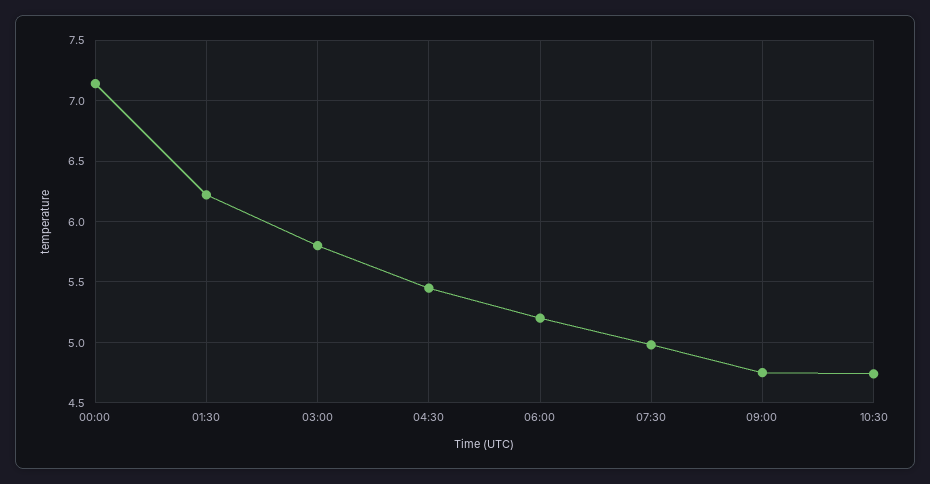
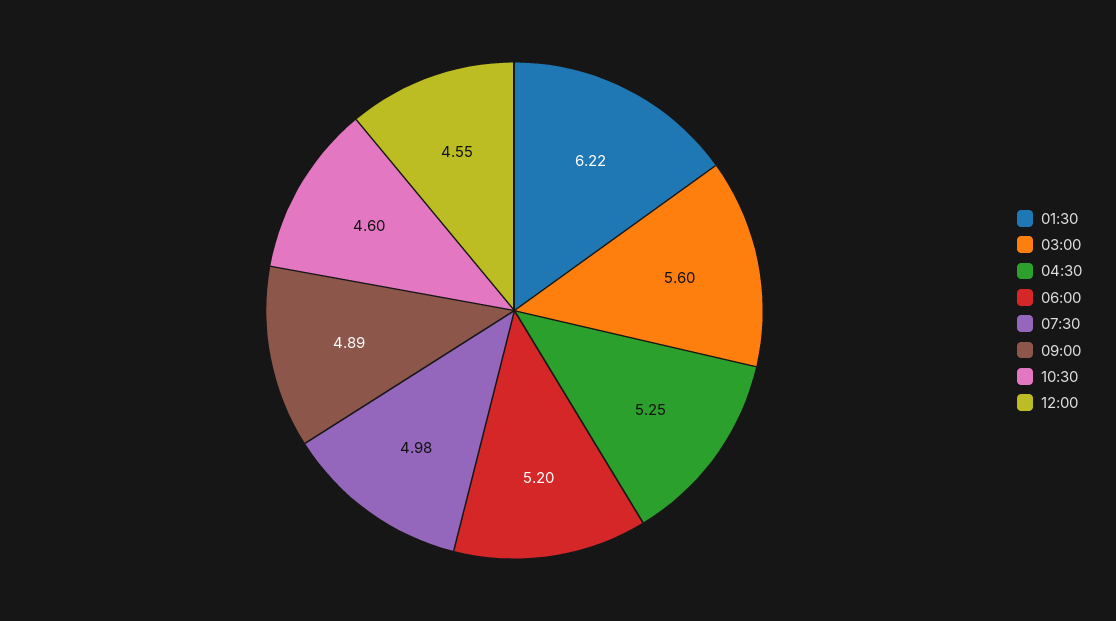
00:00: 7.15 -> none
03:00: 5.8 -> 5.6
04:30: 5.45 -> 5.25
09:00: 4.75 -> 4.89
10:30: 4.75 -> 4.6
12:00: none -> 4.55

